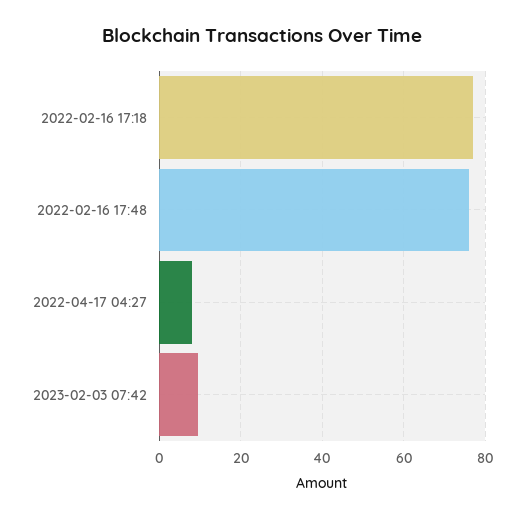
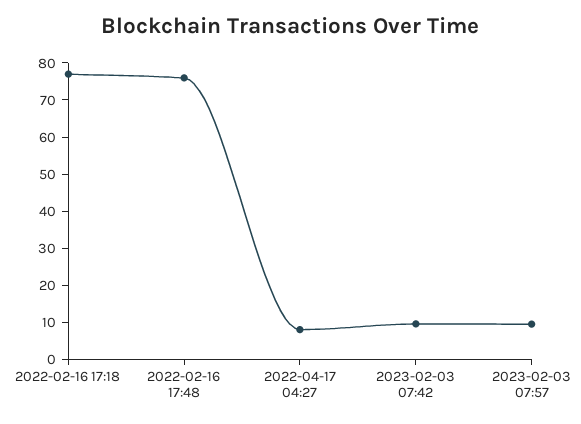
2023-02-03 07:57: none -> 10

